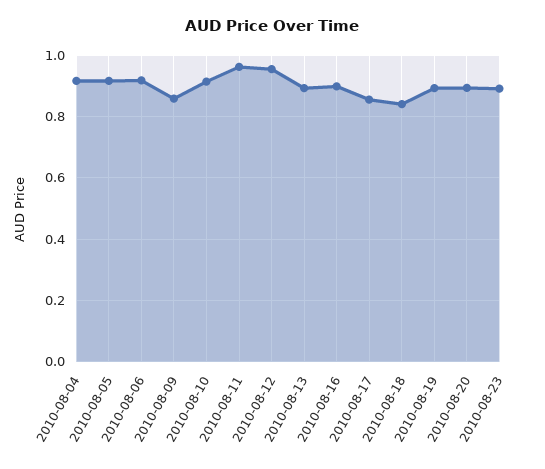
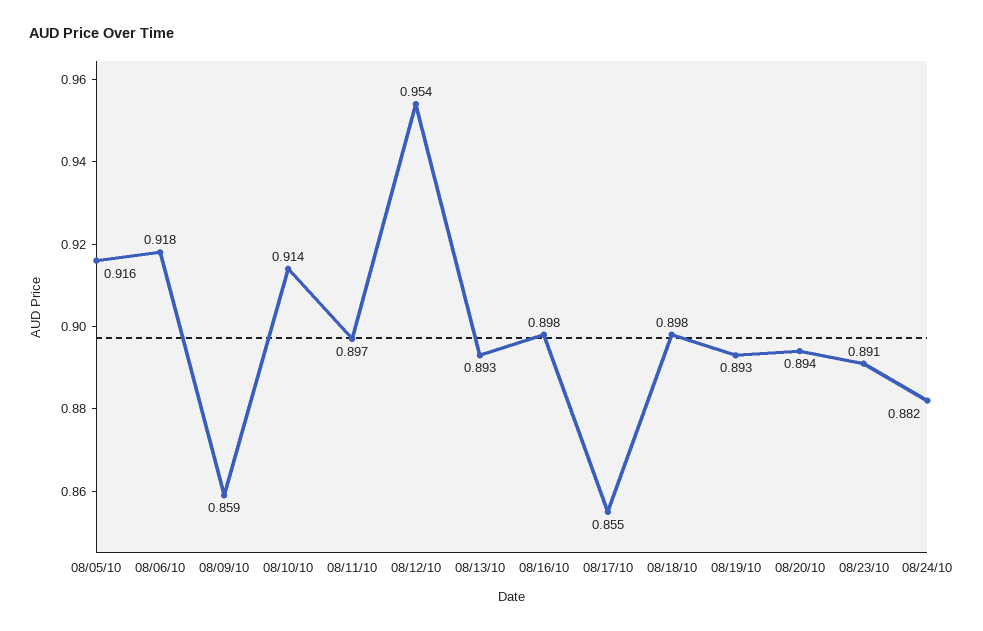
2010-08-04: 0.92 -> none
2010-08-11: 0.96 -> 0.897
2010-08-18: 0.84 -> 0.898
08/24/10: none -> 0.882

